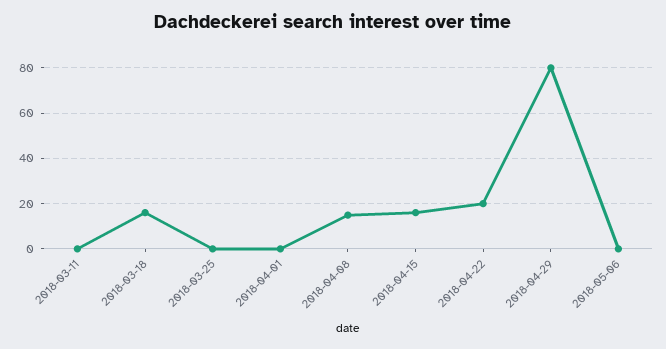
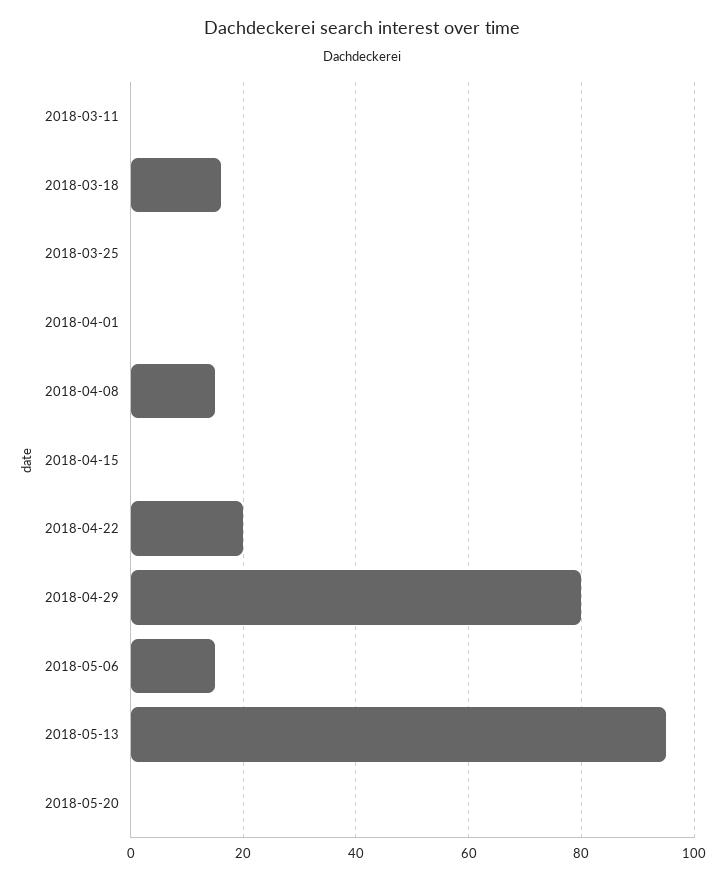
2018-04-15: 15 -> 0
2018-05-06: 0 -> 15
2018-05-13: none -> 95
2018-05-20: none -> 0

